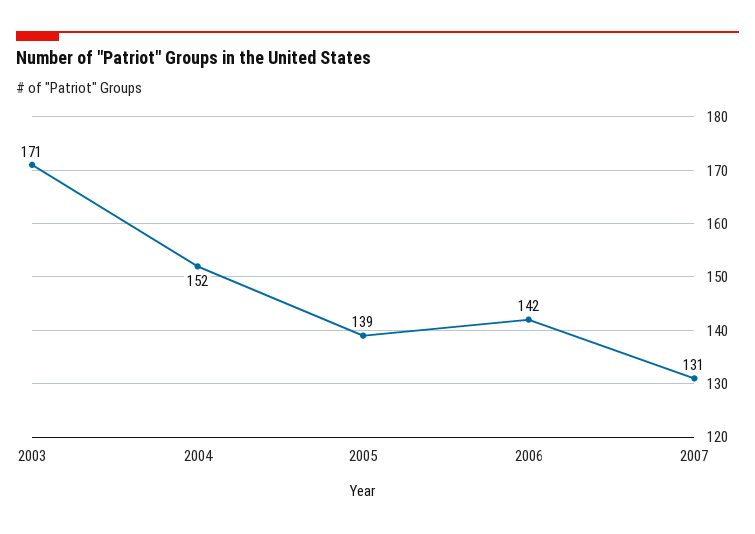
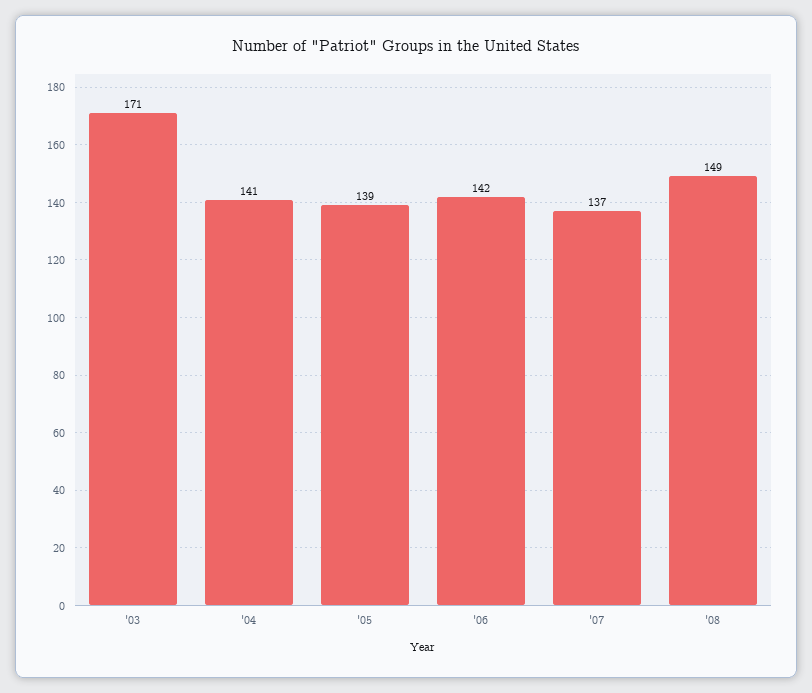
2004: 152 -> 141
2007: 131 -> 137
'08: none -> 149

